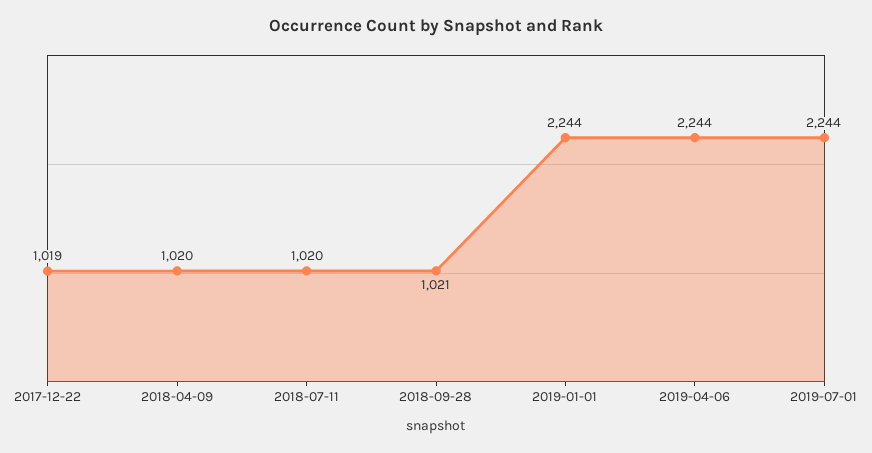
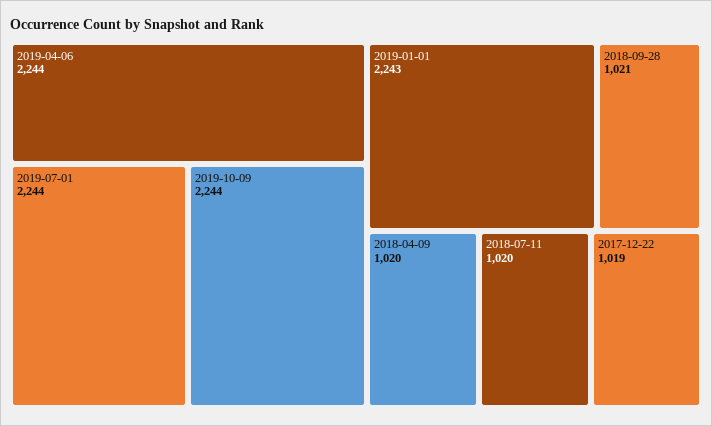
2019-01-01: 2244 -> 2243
2019-10-09: none -> 2244

